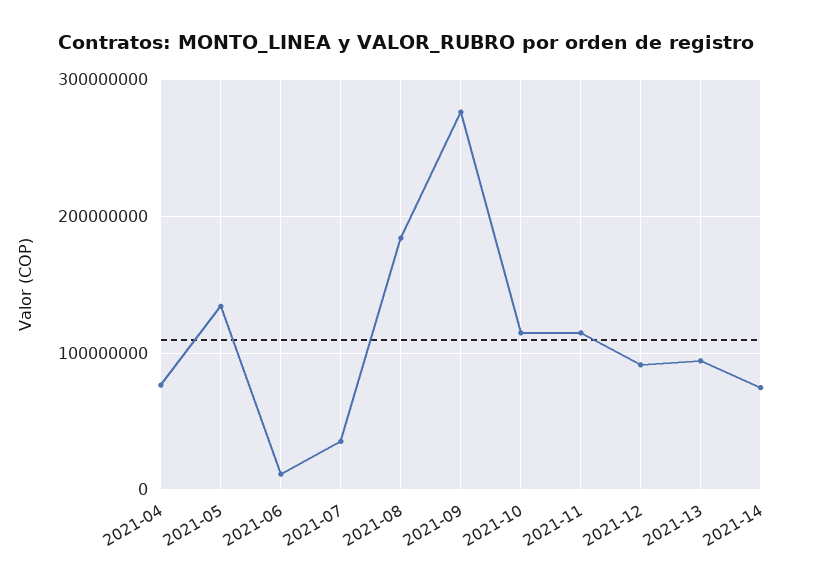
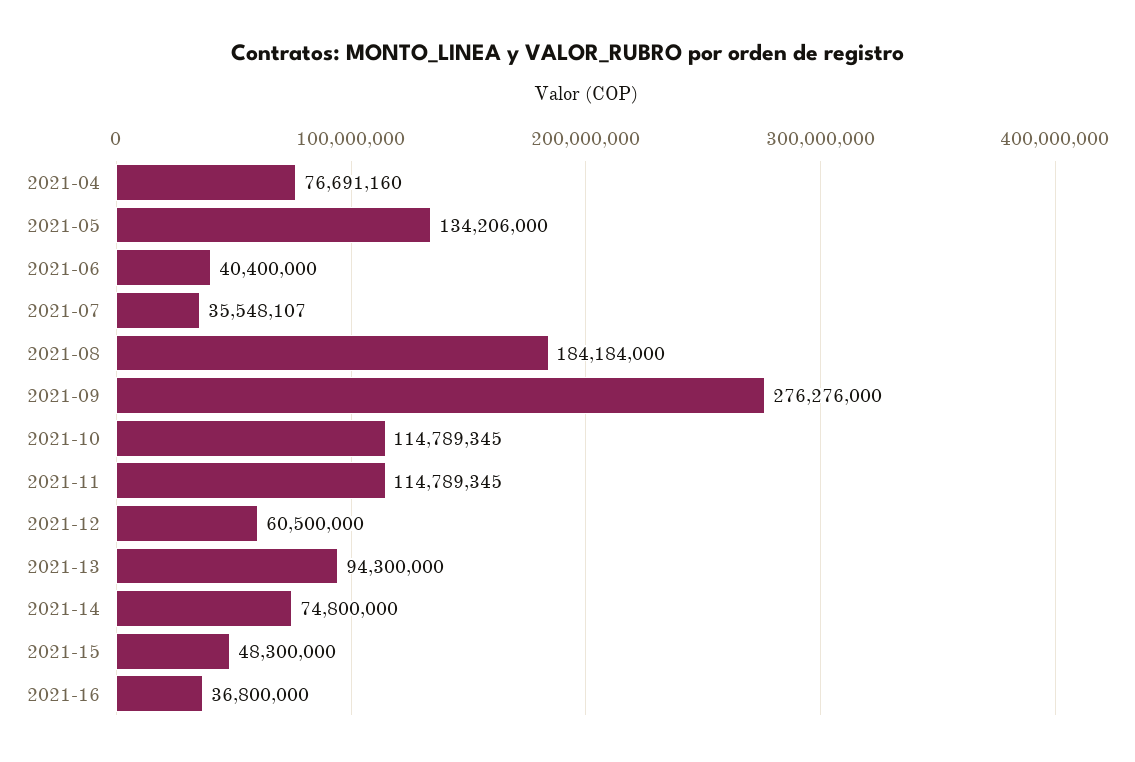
2021-06: 10000000 -> 40400000
2021-12: 90000000 -> 60500000
2021-15: none -> 48300000
2021-16: none -> 36800000

